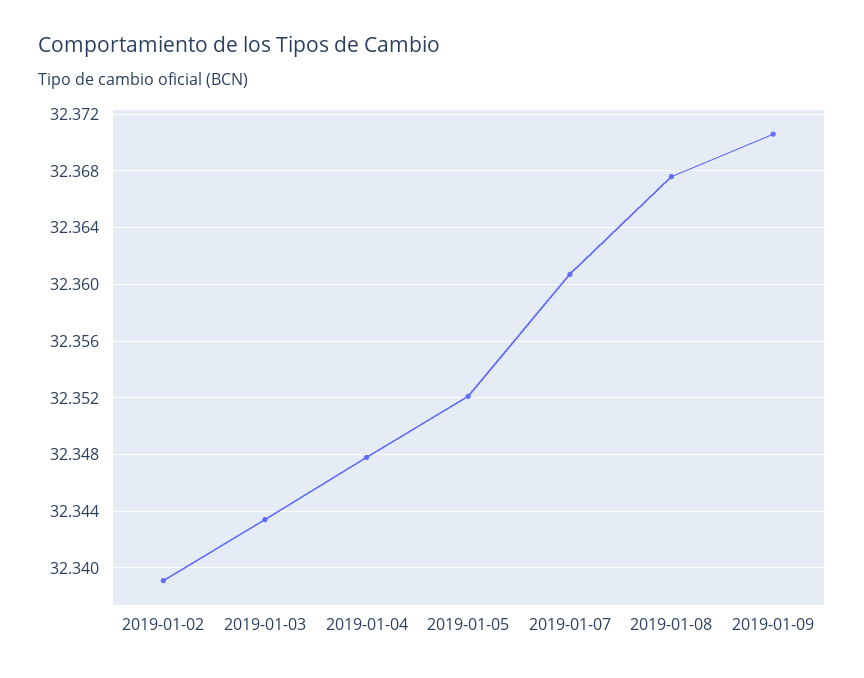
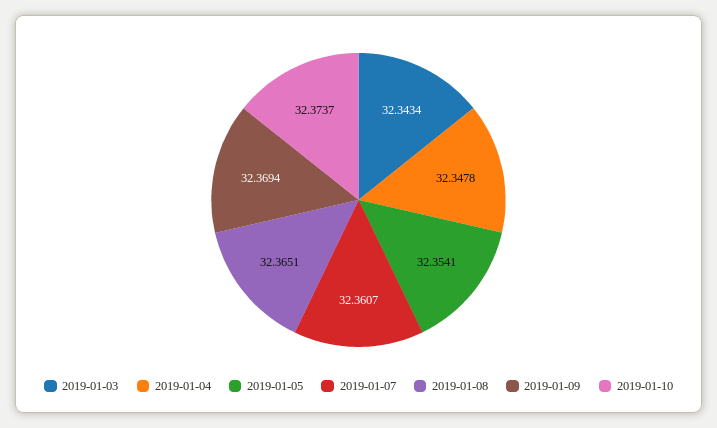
2019-01-02: 32.339 -> none
2019-01-05: 32.352 -> 32.3541
2019-01-08: 32.3675 -> 32.3651
2019-01-09: 32.3705 -> 32.3694
2019-01-10: none -> 32.3737

